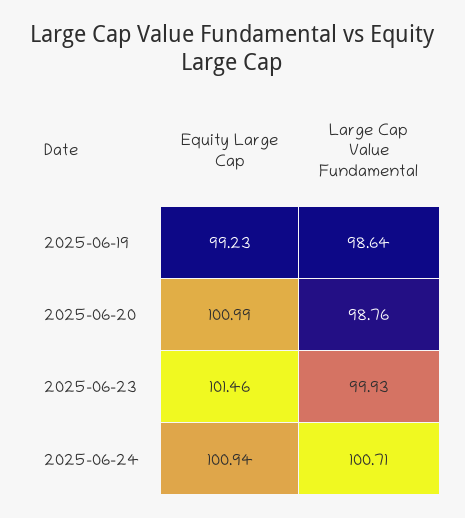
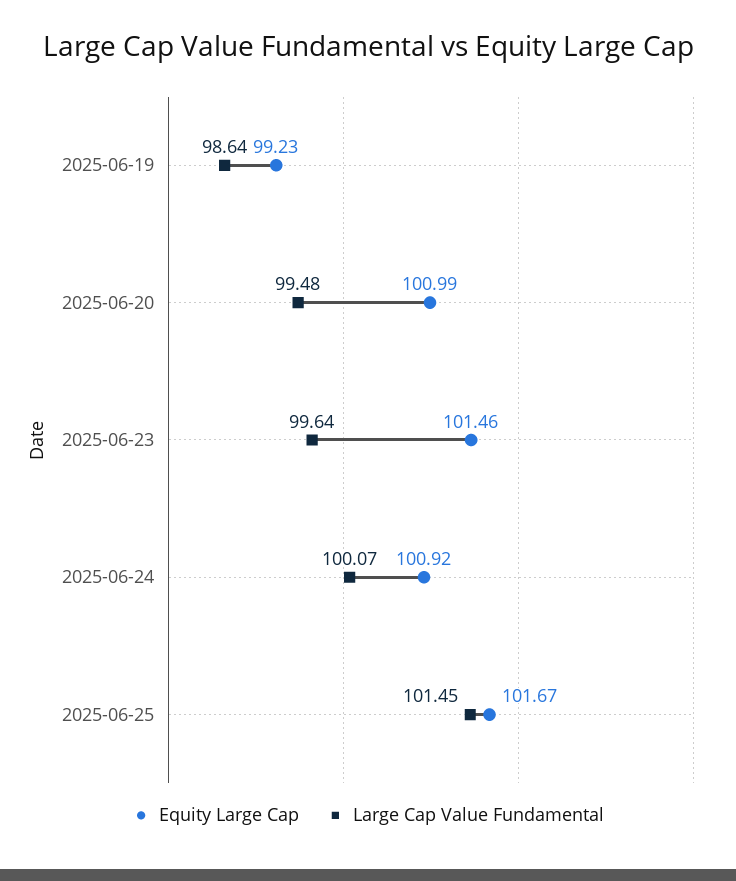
Large Cap Value Fundamental, 2025-06-20: 98.76 -> 99.48
Large Cap Value Fundamental, 2025-06-23: 99.93 -> 99.64
Equity Large Cap, 2025-06-24: 100.94 -> 100.92
Large Cap Value Fundamental, 2025-06-24: 100.71 -> 100.07
Equity Large Cap, 2025-06-25: none -> 101.67
Large Cap Value Fundamental, 2025-06-25: none -> 101.45

